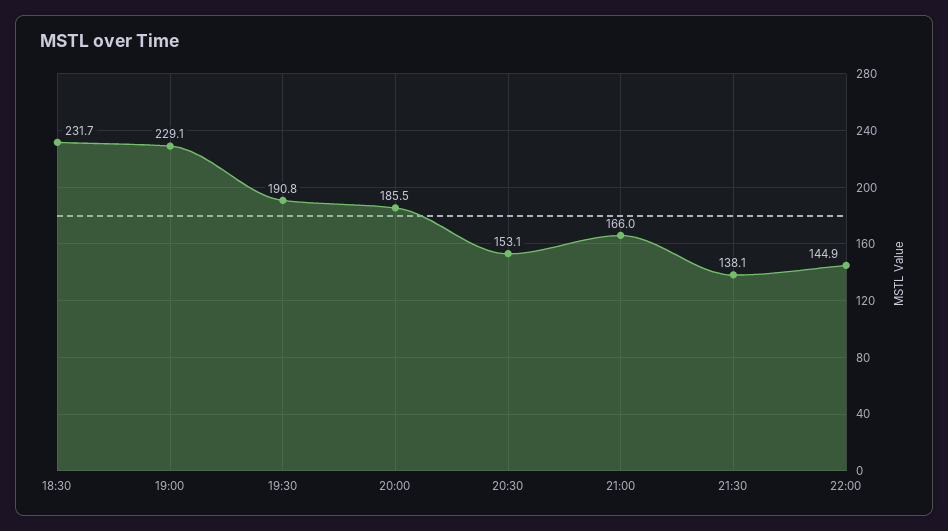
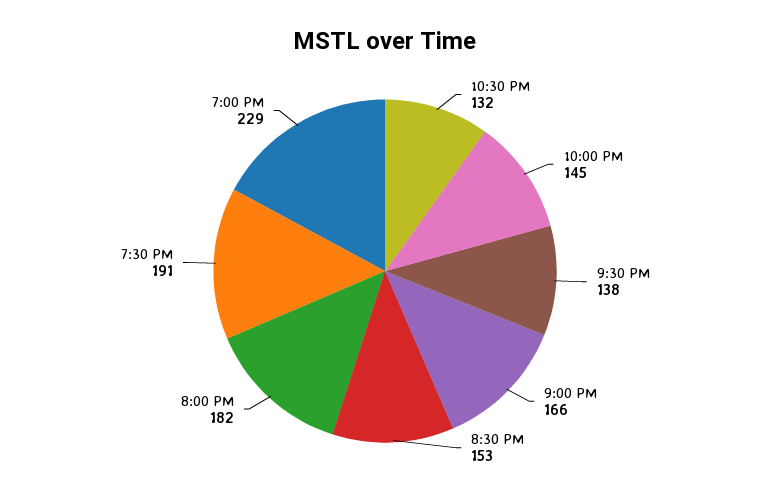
18:30: 231.7 -> none
20:00: 185.5 -> 182
10:30 PM: none -> 132

